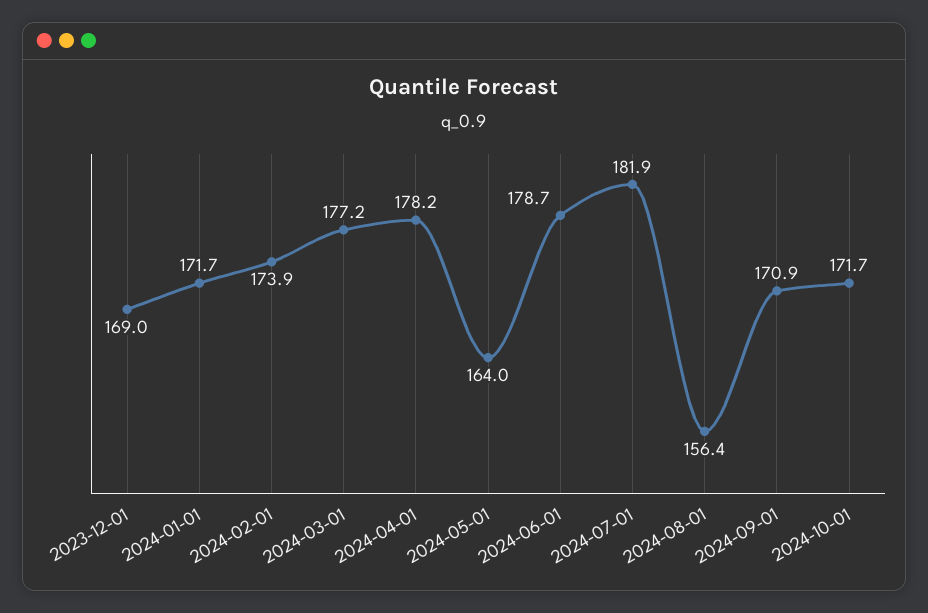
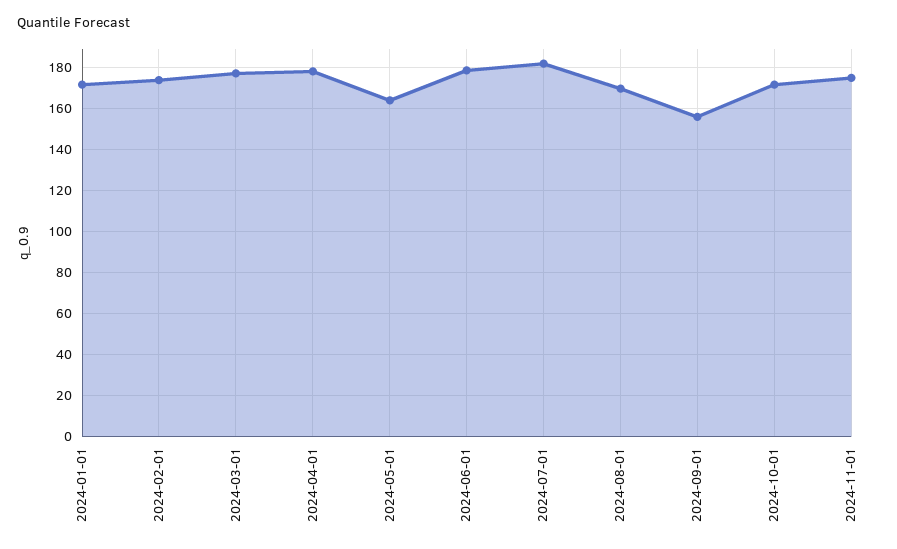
2023-12-01: 169 -> none
2024-08-01: 156.4 -> 170
2024-09-01: 170.9 -> 155
2024-11-01: none -> 175

